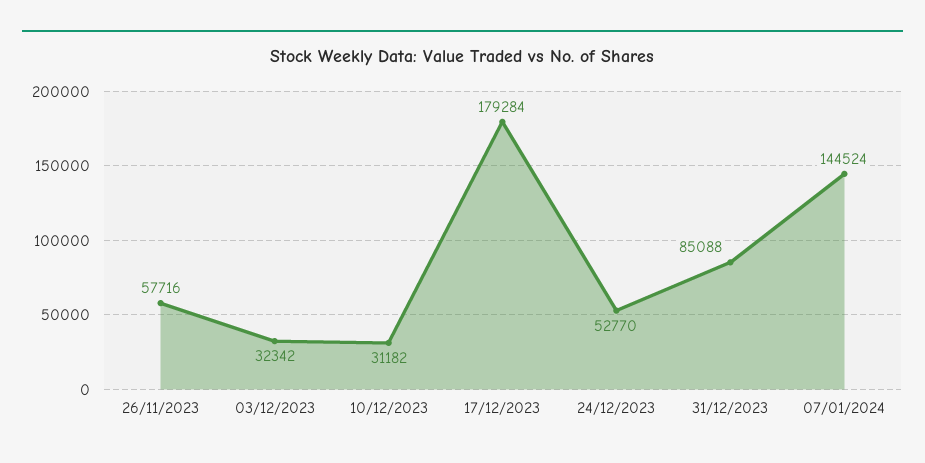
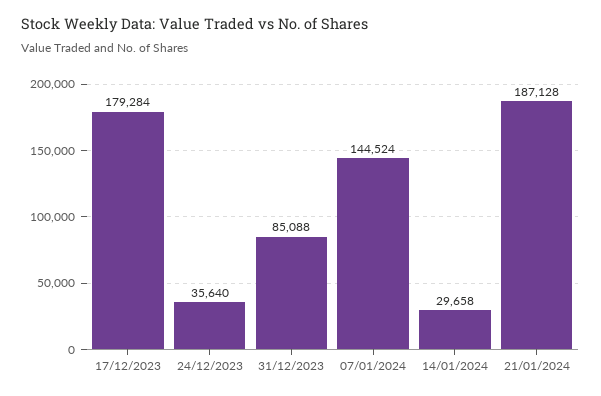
26/11/2023: 57716 -> none
03/12/2023: 32342 -> none
10/12/2023: 31182 -> none
24/12/2023: 52770 -> 35640
14/01/2024: none -> 29658
21/01/2024: none -> 187128

